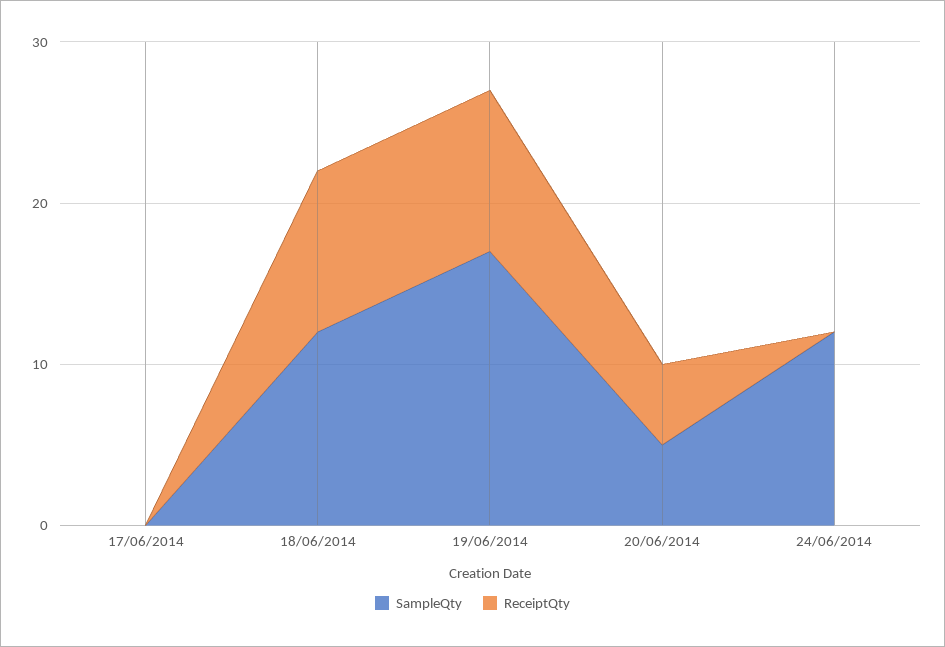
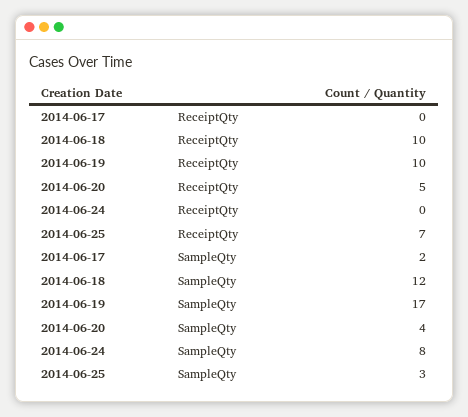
SampleQty, 17/06/2014: 0 -> 2
SampleQty, 20/06/2014: 5 -> 4
SampleQty, 24/06/2014: 12 -> 8
ReceiptQty, 2014-06-25: none -> 7
SampleQty, 2014-06-25: none -> 3

